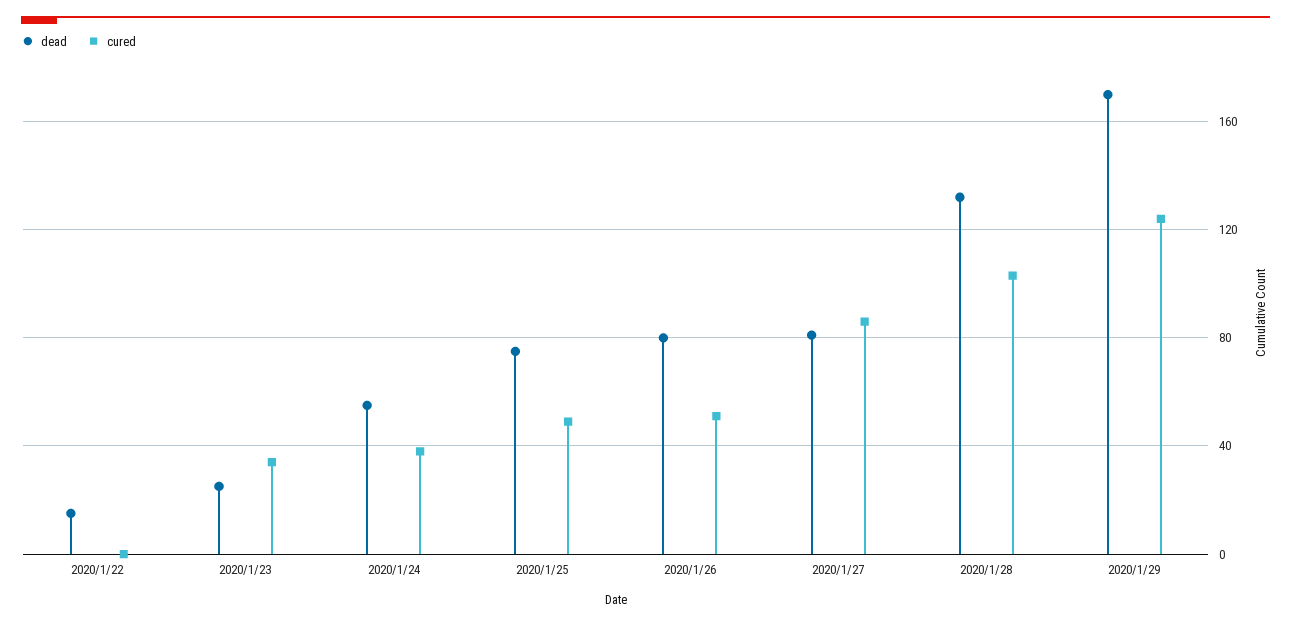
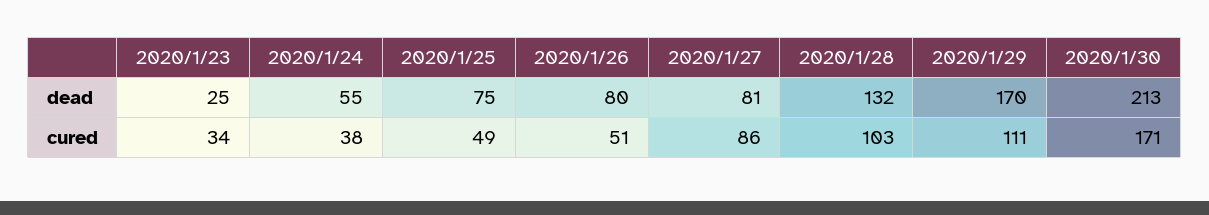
dead, 2020/1/22: 15 -> none
cured, 2020/1/22: 0 -> none
cured, 2020/1/29: 125 -> 111
dead, 2020/1/30: none -> 213
cured, 2020/1/30: none -> 171

